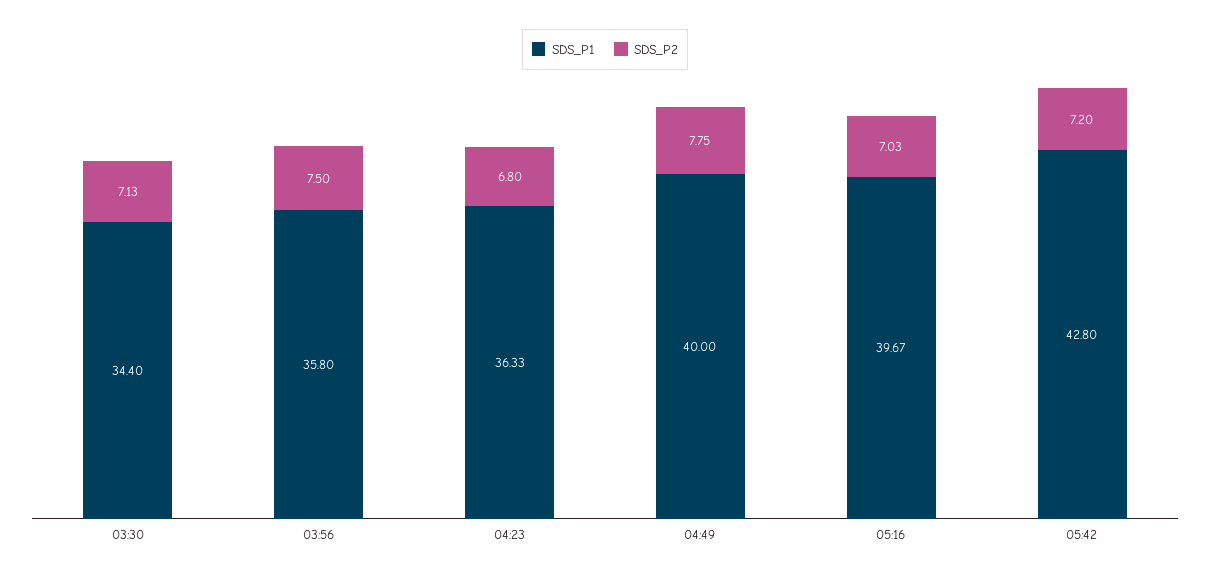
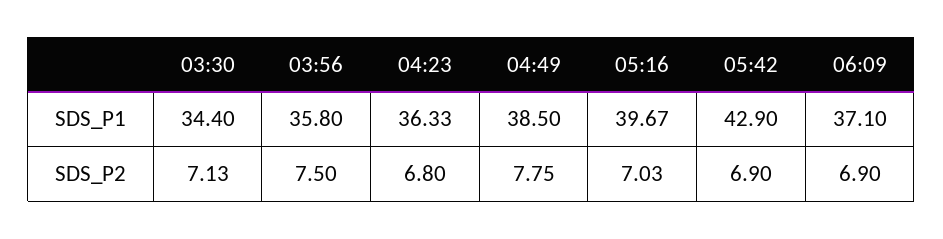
SDS_P1, 04:49: 40 -> 38.5
SDS_P1, 05:42: 42.8 -> 42.9
SDS_P2, 05:42: 7.2 -> 6.9
SDS_P1, 06:09: none -> 37.1
SDS_P2, 06:09: none -> 6.9

